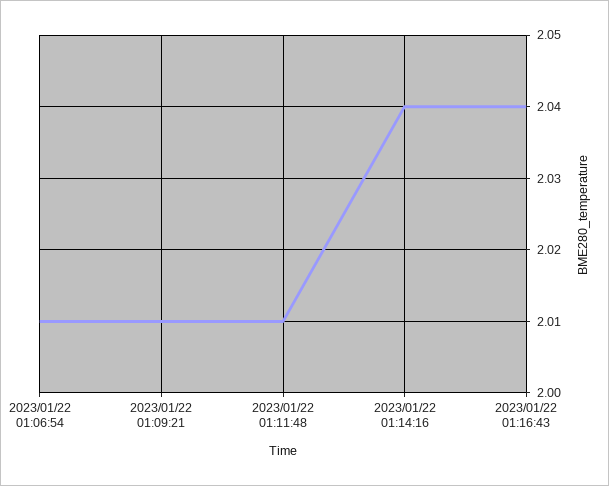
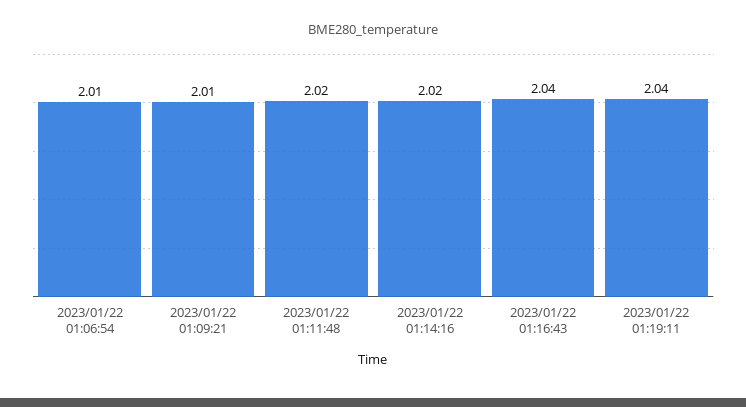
2023/01/22 01:11:48: 2.01 -> 2.02
2023/01/22 01:14:16: 2.04 -> 2.02
2023/01/22 01:19:11: none -> 2.04

